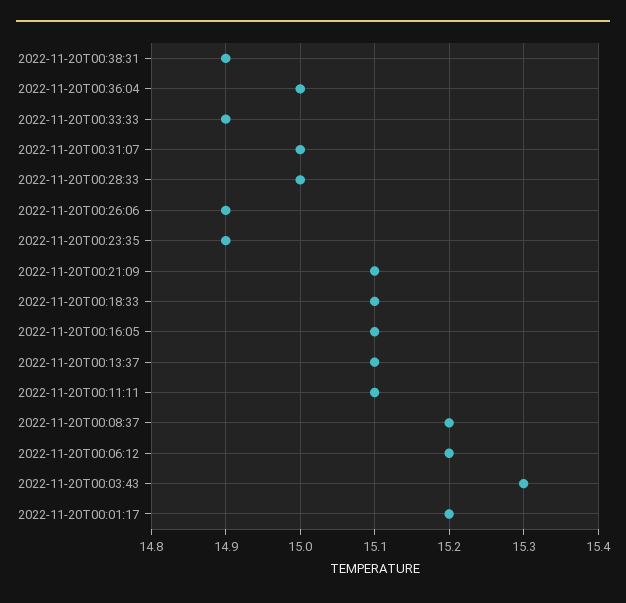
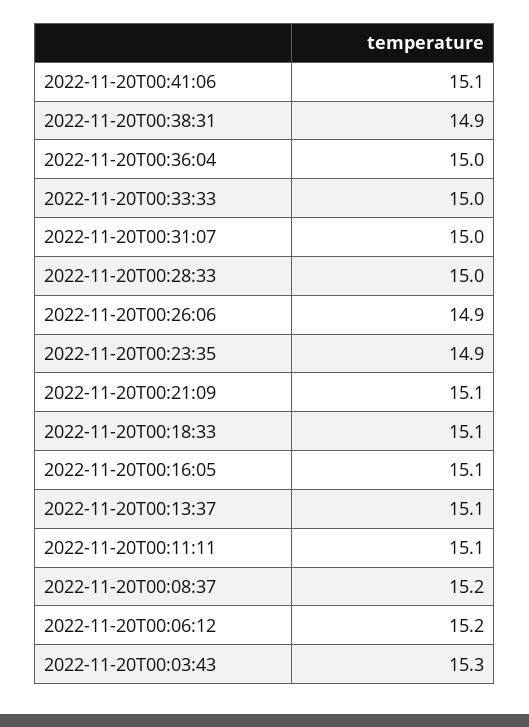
2022-11-20T00:33:33: 14.9 -> 15
2022-11-20T00:01:17: 15.2 -> none
2022-11-20T00:41:06: none -> 15.1

